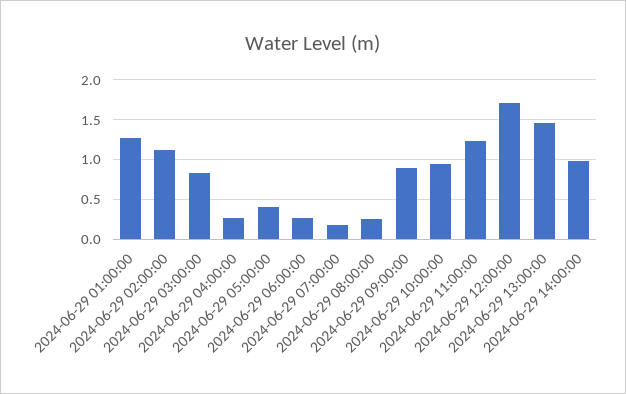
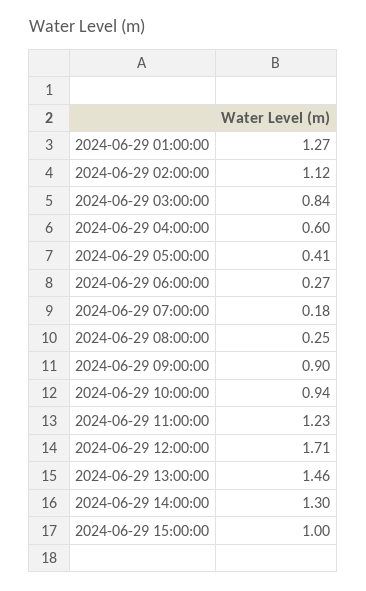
2024-06-29 04:00:00: 0.3 -> 0.6
2024-06-29 14:00:00: 1 -> 1.3
2024-06-29 15:00:00: none -> 1

